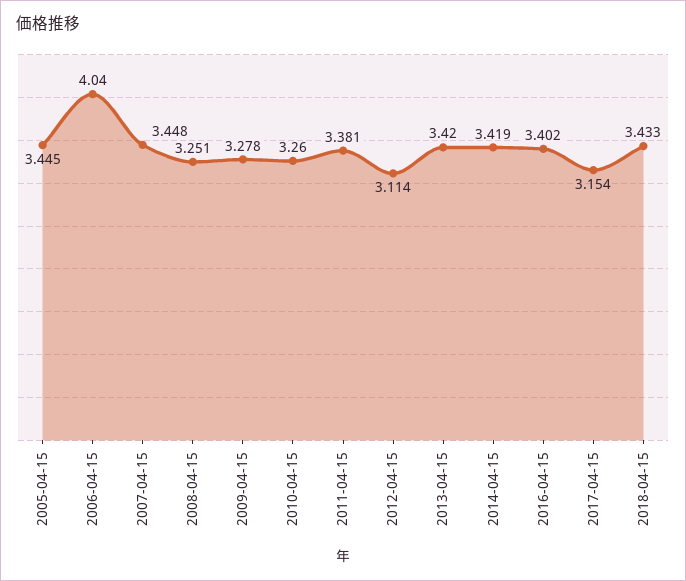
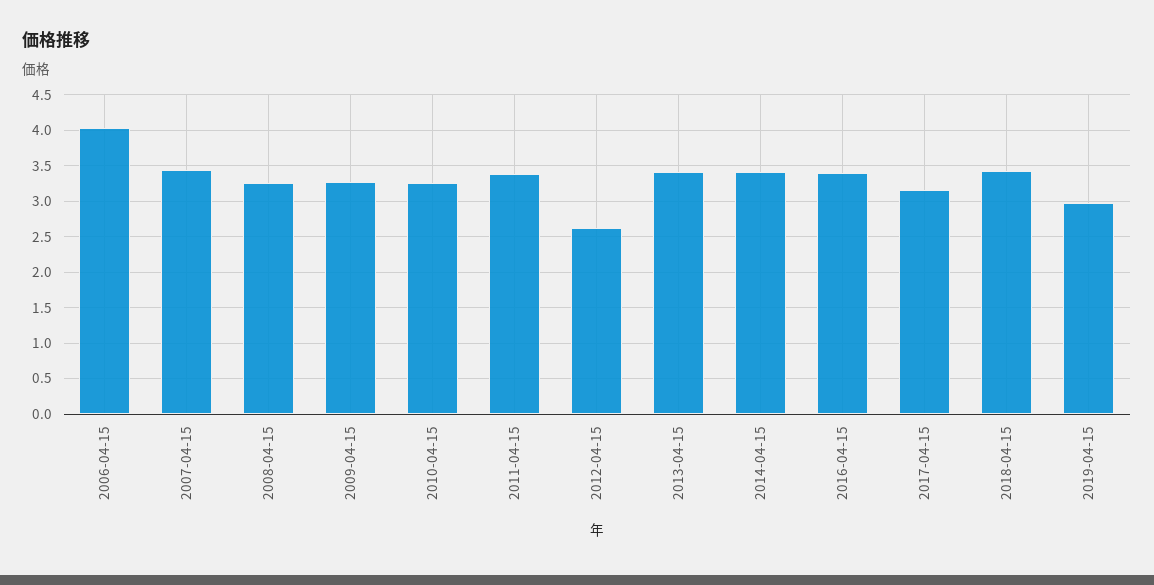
2005-04-15: 3.445 -> none
2012-04-15: 3.114 -> 2.6
2019-04-15: none -> 3

